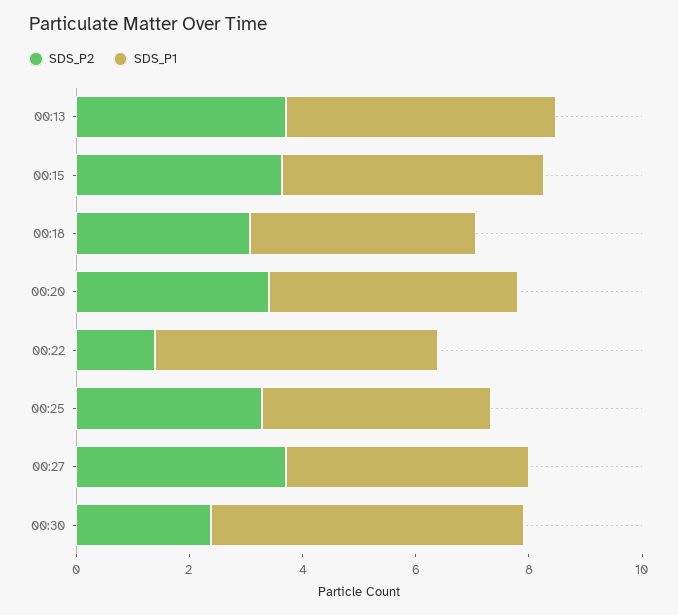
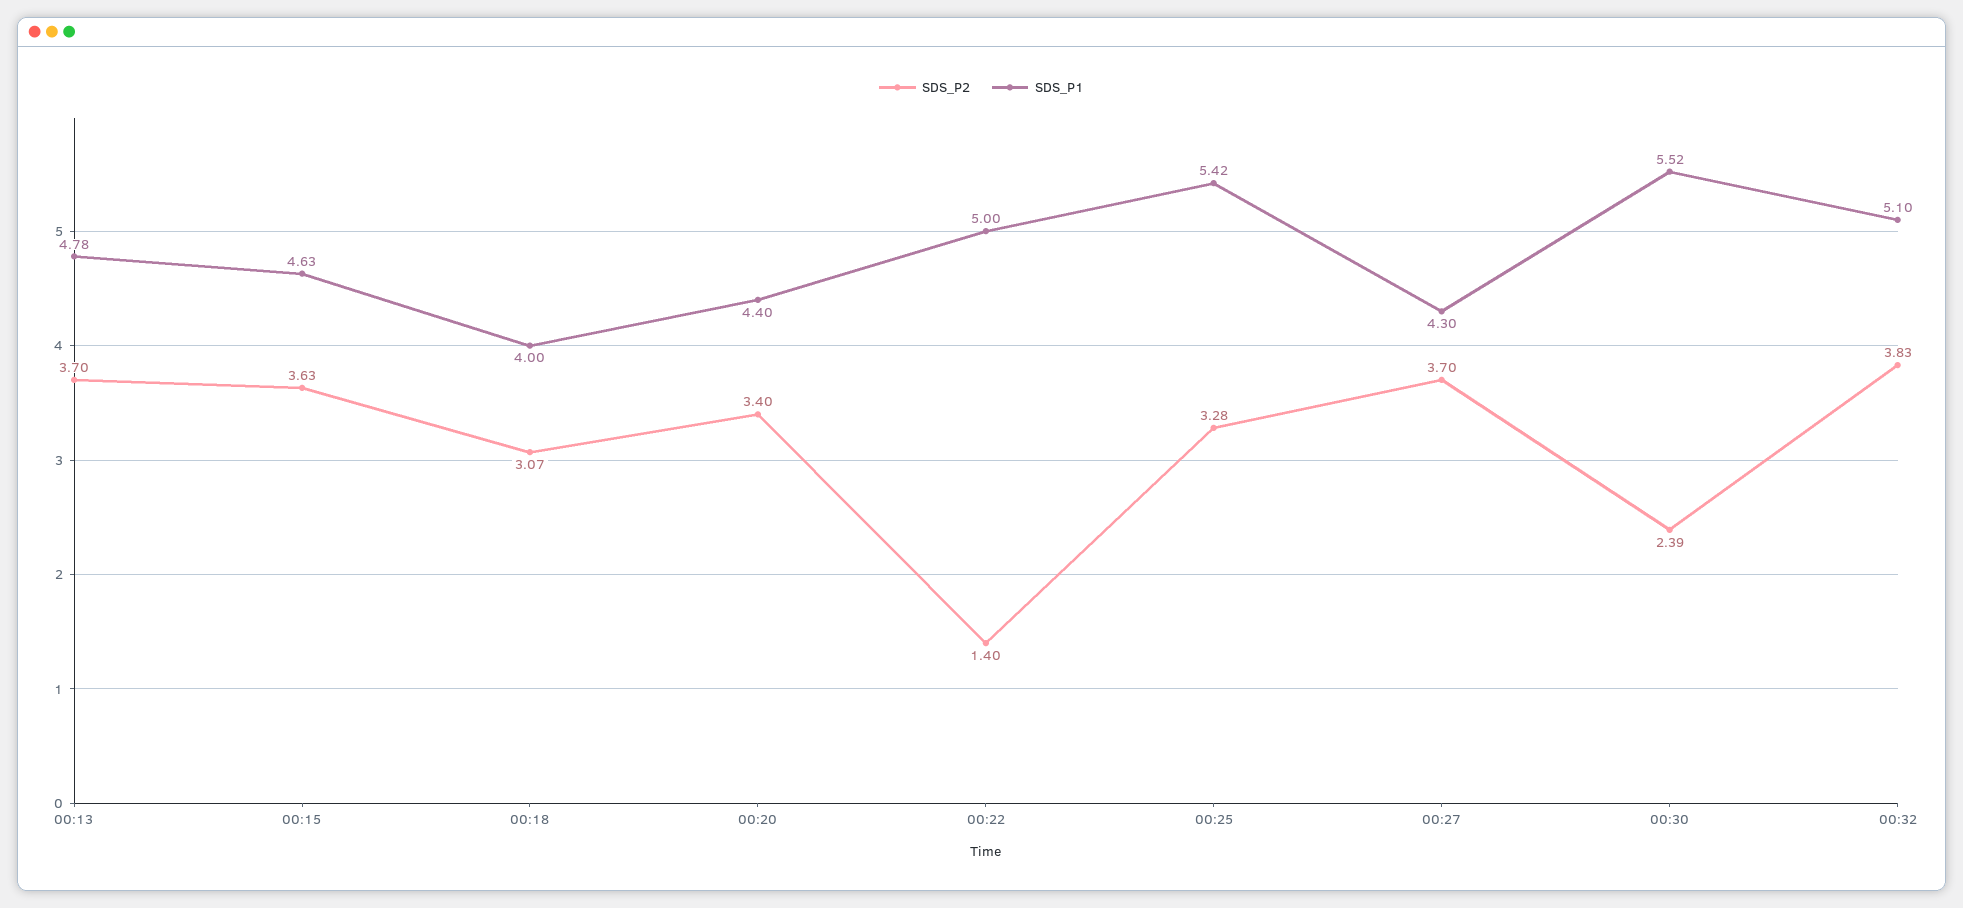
SDS_P1, 00:25: 4 -> 5.42
SDS_P2, 00:32: none -> 3.83
SDS_P1, 00:32: none -> 5.1

